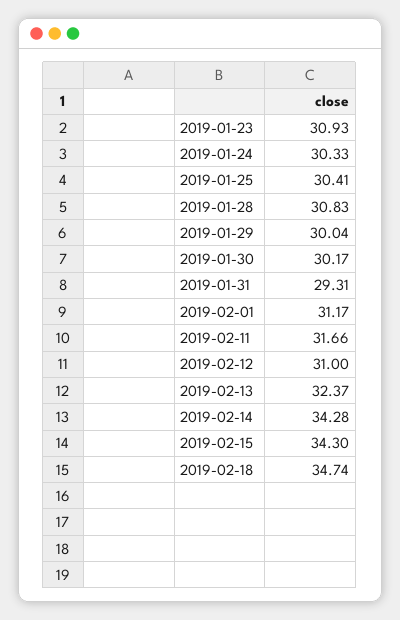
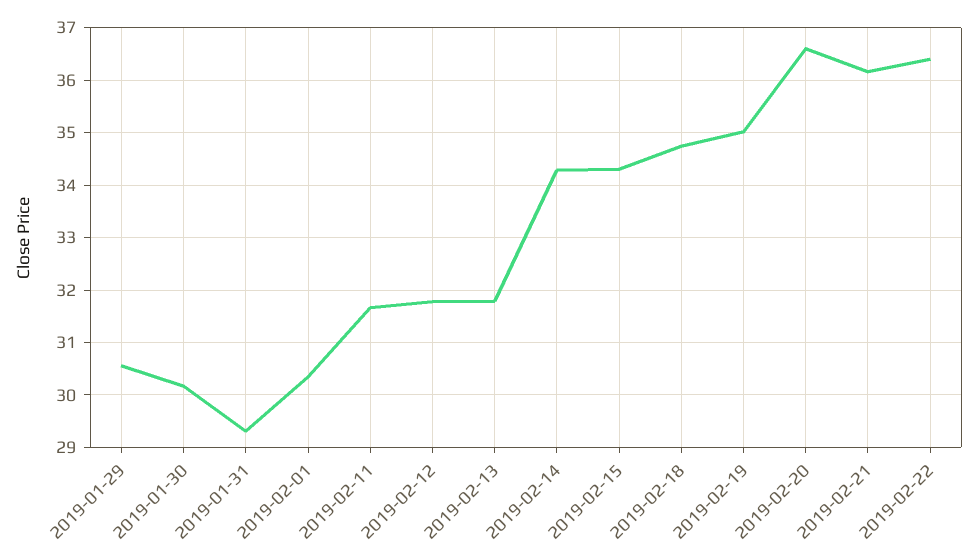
2019-01-23: 30.93 -> none
2019-01-24: 30.33 -> none
2019-01-25: 30.41 -> none
2019-01-28: 30.83 -> none
2019-01-29: 30.04 -> 30.6
2019-02-01: 31.17 -> 30.4
2019-02-12: 31 -> 31.8
2019-02-13: 32.37 -> 31.8
2019-02-19: none -> 35
2019-02-20: none -> 36.6
2019-02-21: none -> 36.2
2019-02-22: none -> 36.4

